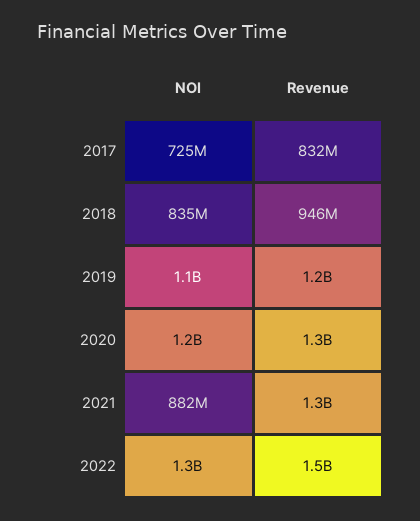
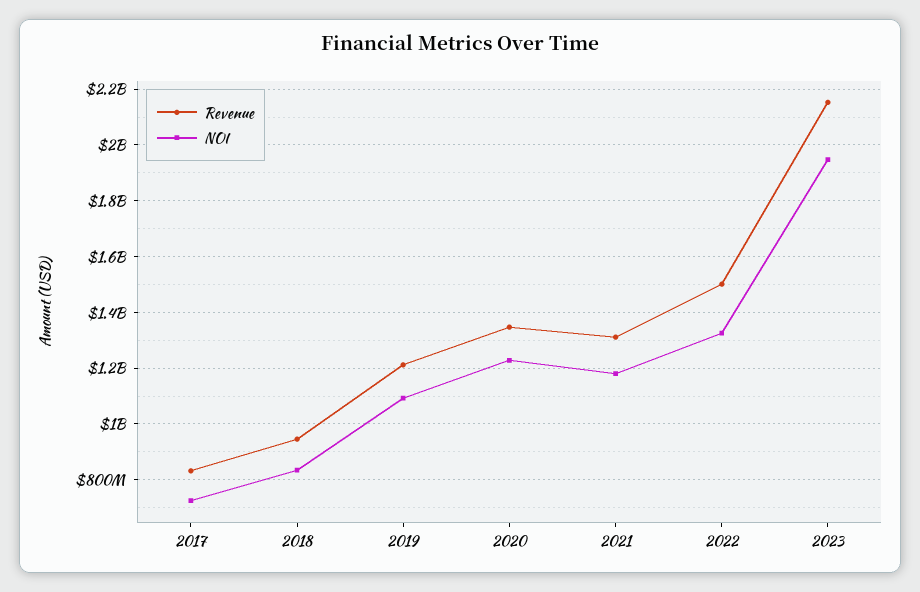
NOI, 2021: 882000000 -> 1175000000
Revenue, 2023: none -> 2150000000
NOI, 2023: none -> 1950000000

